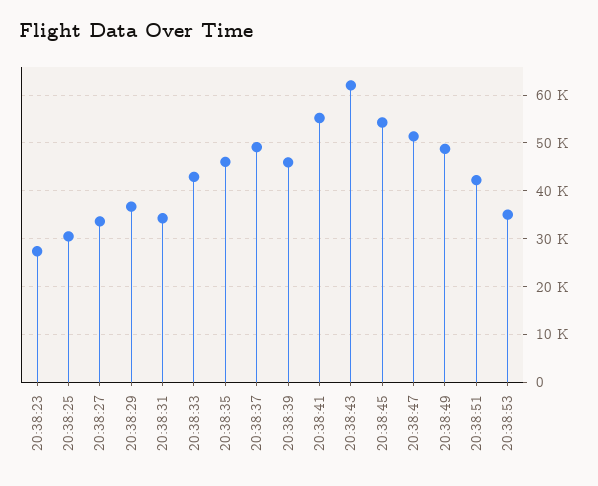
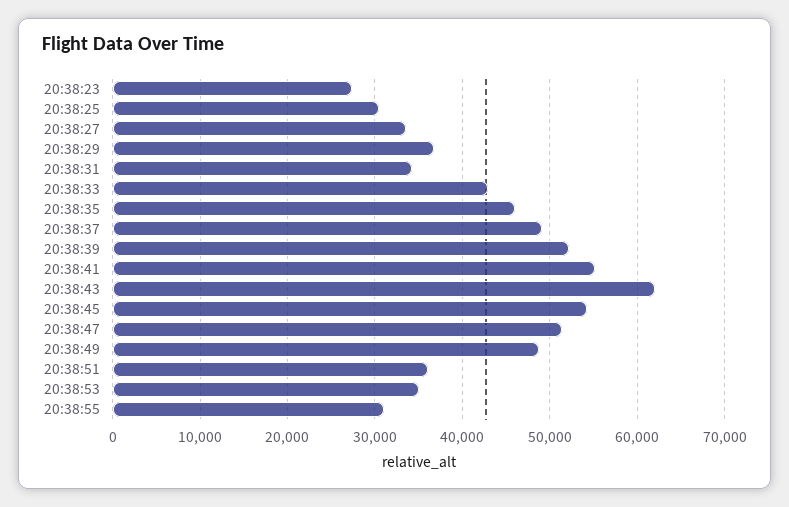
20:38:39: 46000 -> 52000
20:38:51: 42000 -> 36000
20:38:55: none -> 31000

